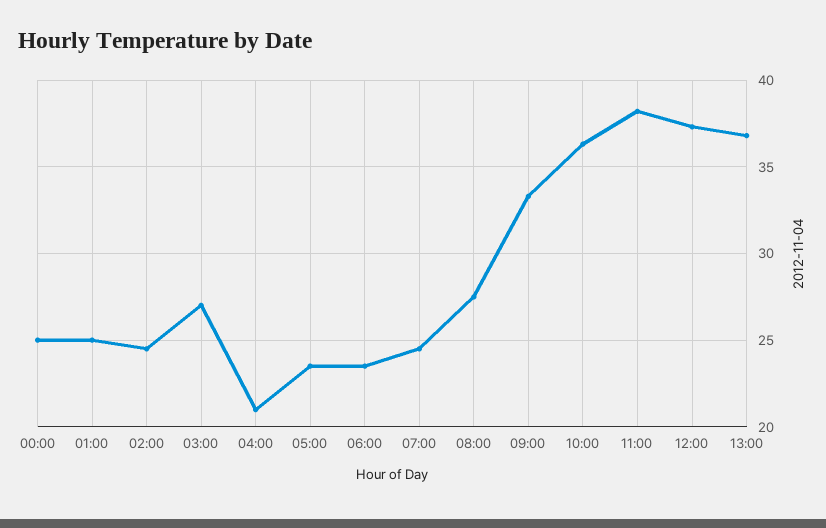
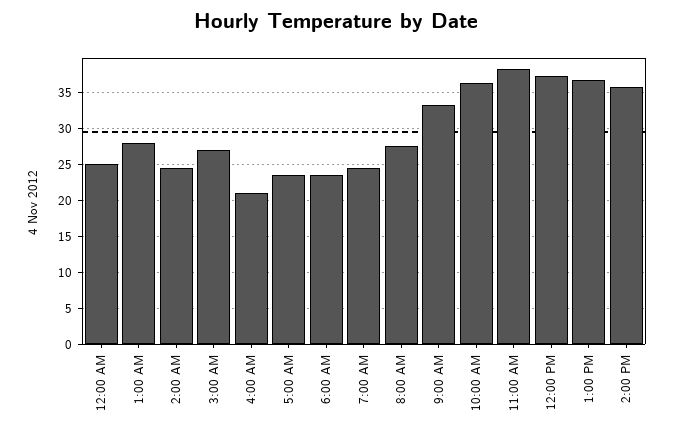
01:00: 25 -> 28
2:00 PM: none -> 36

